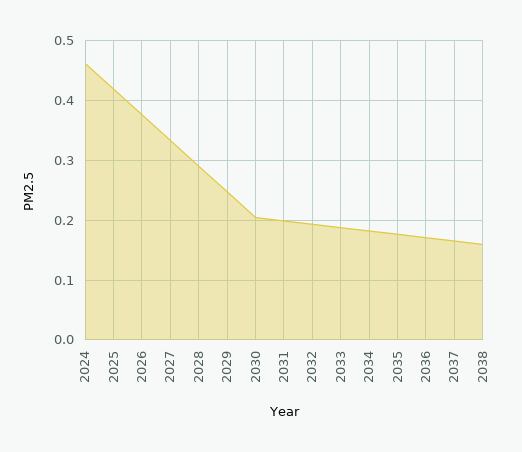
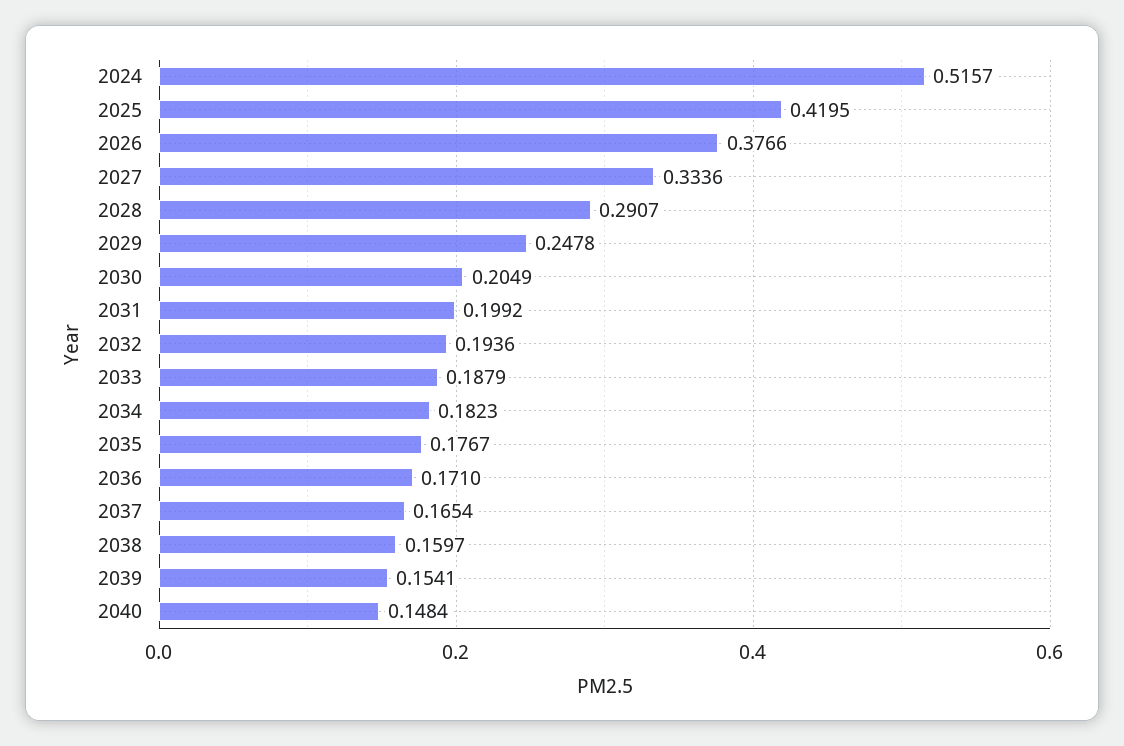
2024: 0.46 -> 0.5157
2039: none -> 0.1541
2040: none -> 0.1484

